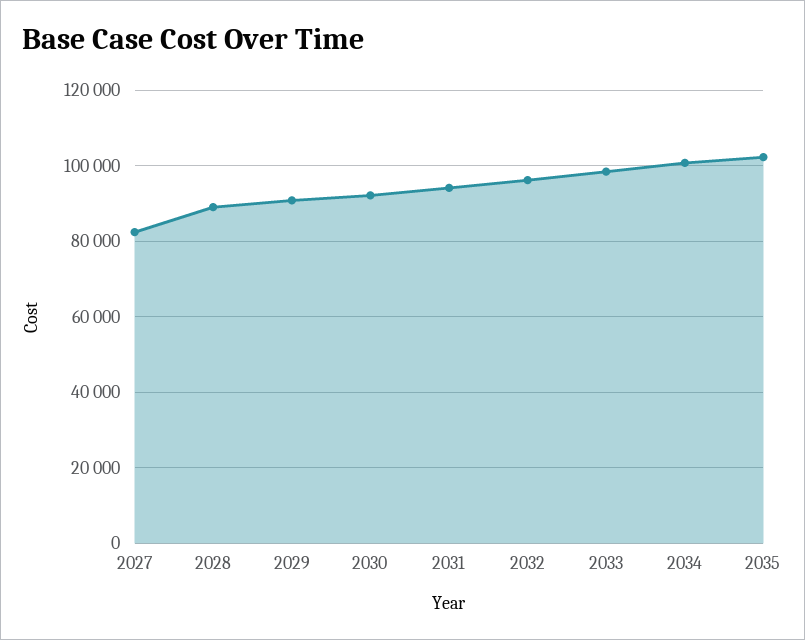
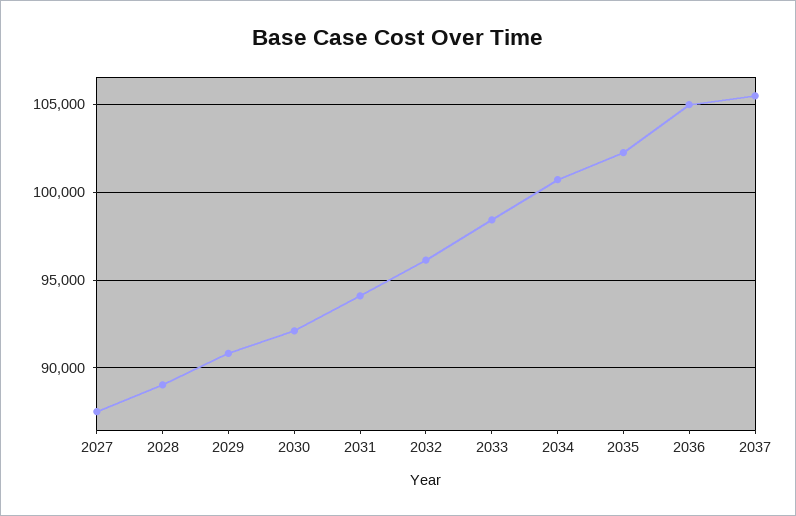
2027: 82000 -> 87500
2036: none -> 105000
2037: none -> 105500

